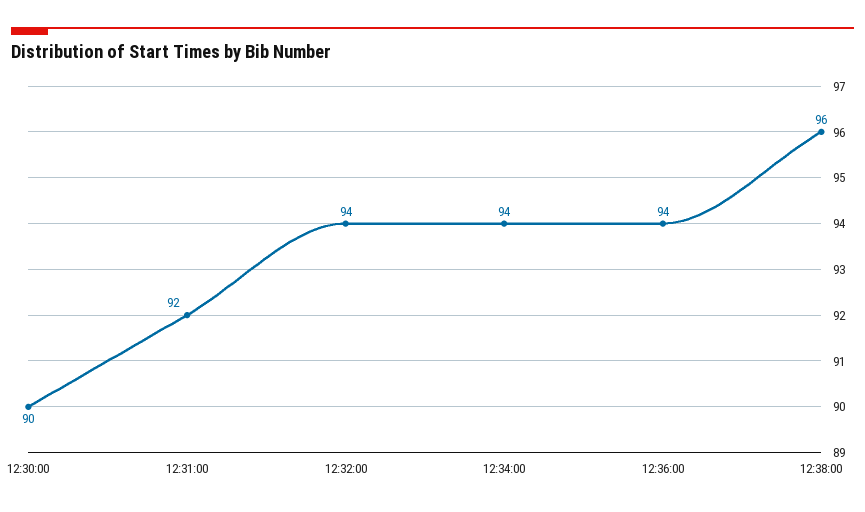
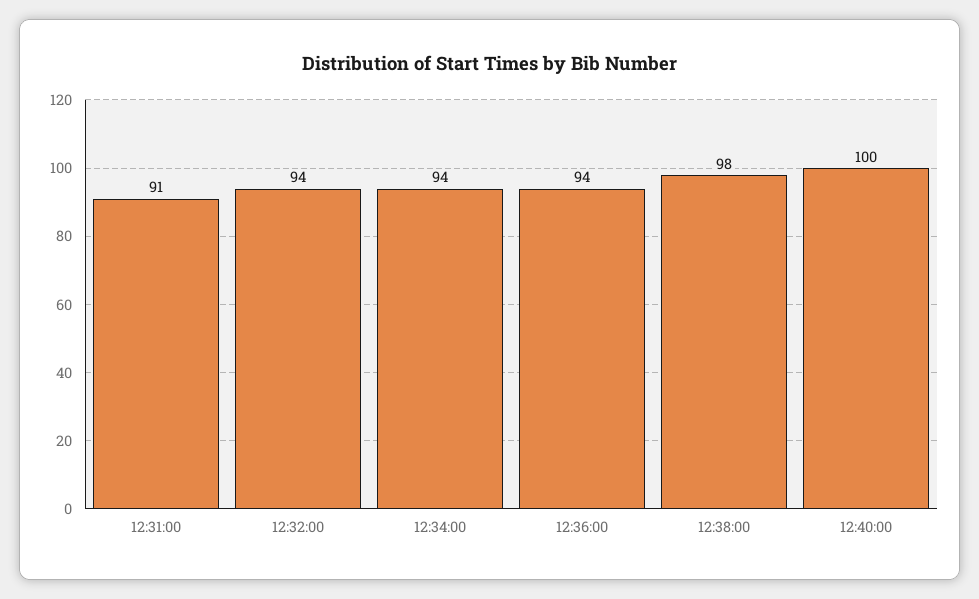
12:30:00: 90 -> none
12:31:00: 92 -> 91
12:38:00: 96 -> 98
12:40:00: none -> 100

